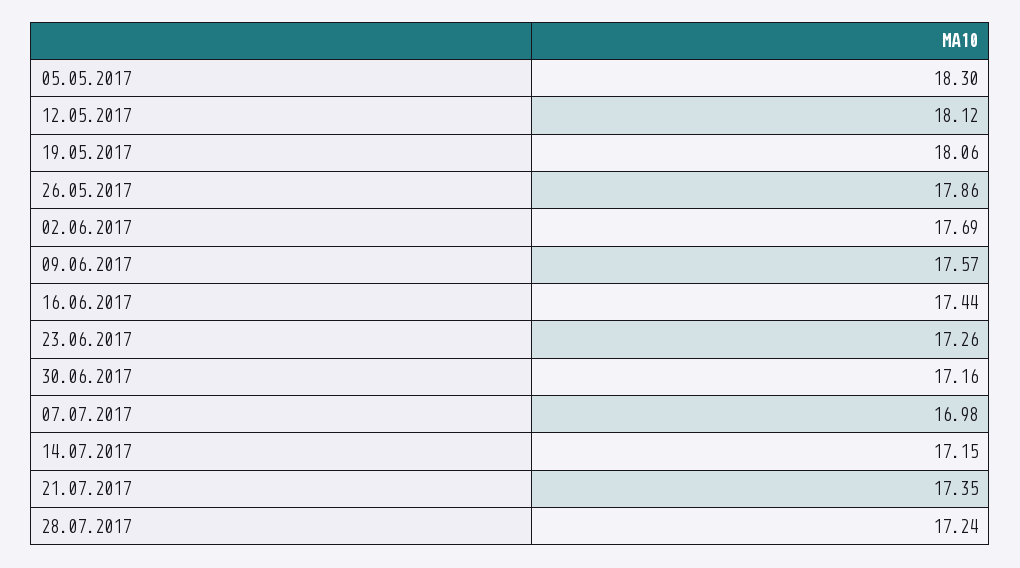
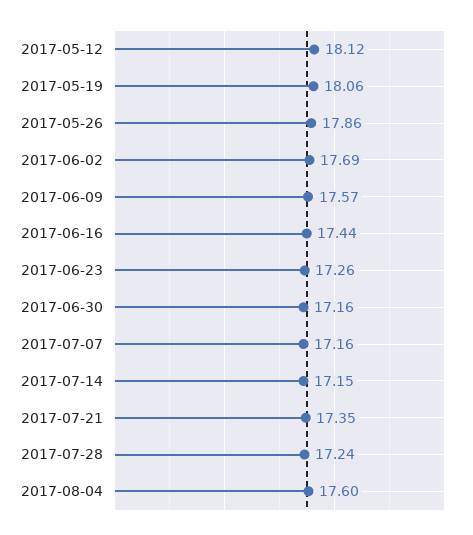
05.05.2017: 18.3 -> none
07.07.2017: 16.98 -> 17.16
2017-08-04: none -> 17.6

